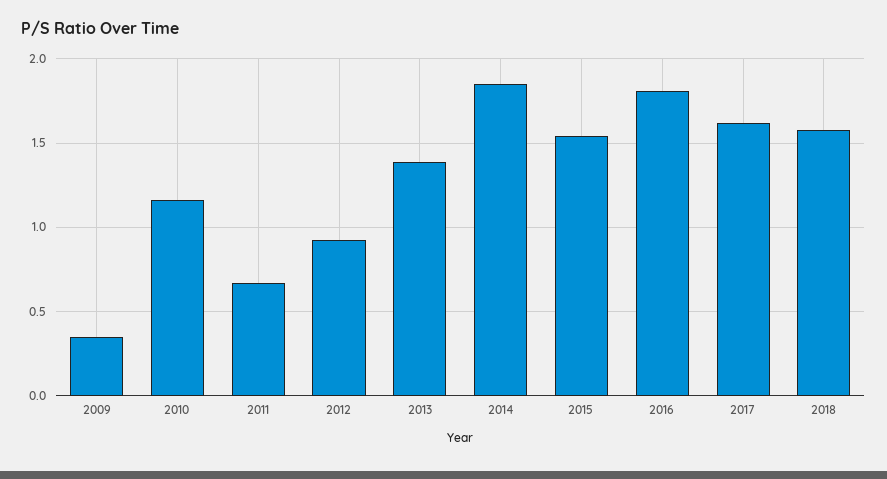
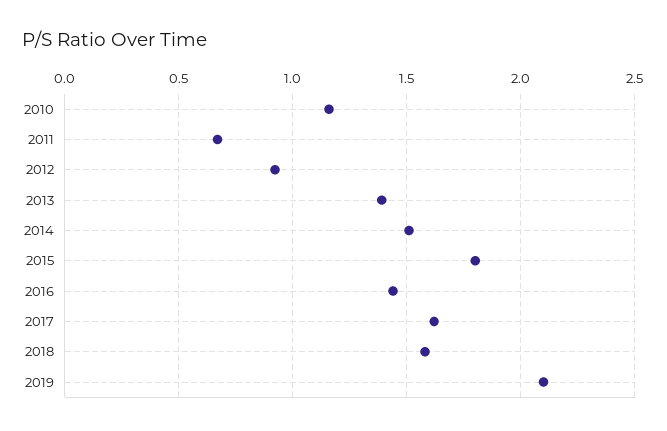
2009: 0.35 -> none
2014: 1.85 -> 1.5
2015: 1.55 -> 1.8
2016: 1.8 -> 1.45
2019: none -> 2.1

